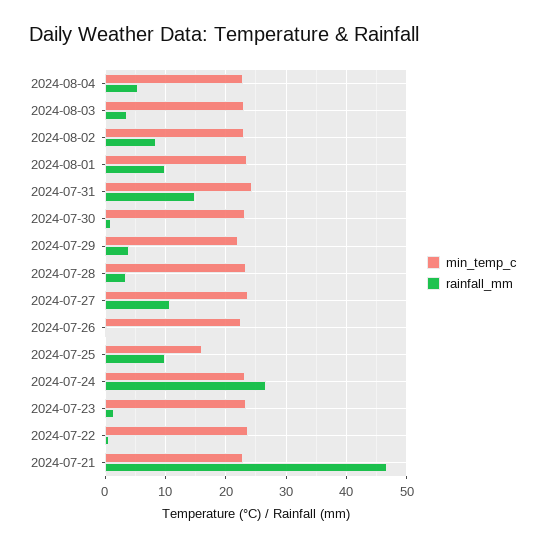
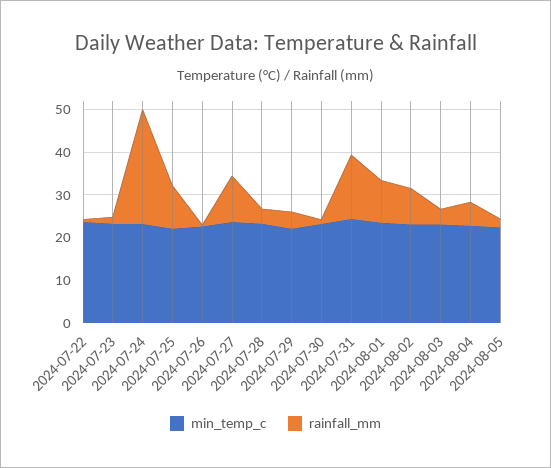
min_temp_c, 2024-07-25: 16 -> 22
min_temp_c, 2024-07-21: 23 -> none
rainfall_mm, 2024-07-21: 47 -> none
min_temp_c, 2024-08-05: none -> 22
rainfall_mm, 2024-08-05: none -> 2

